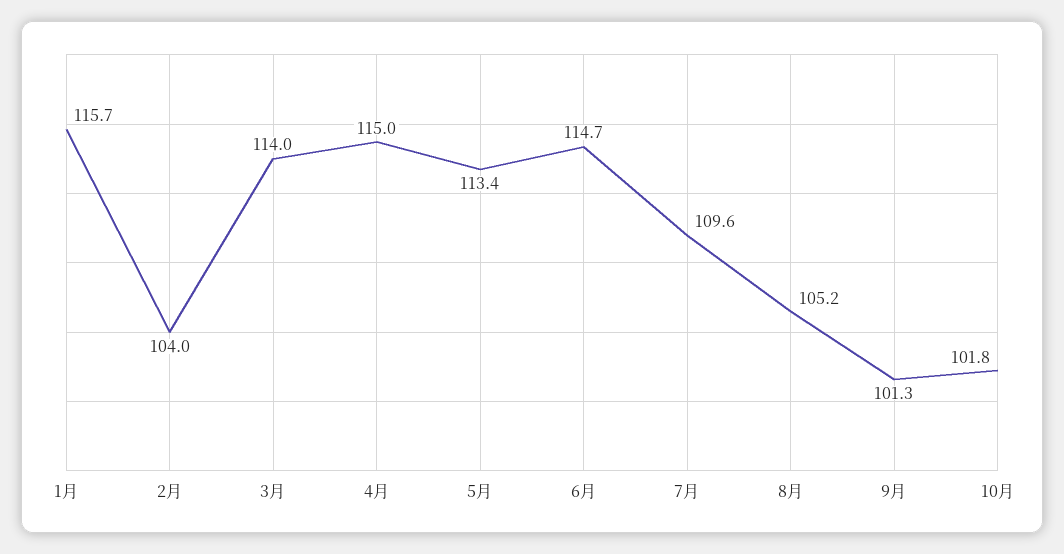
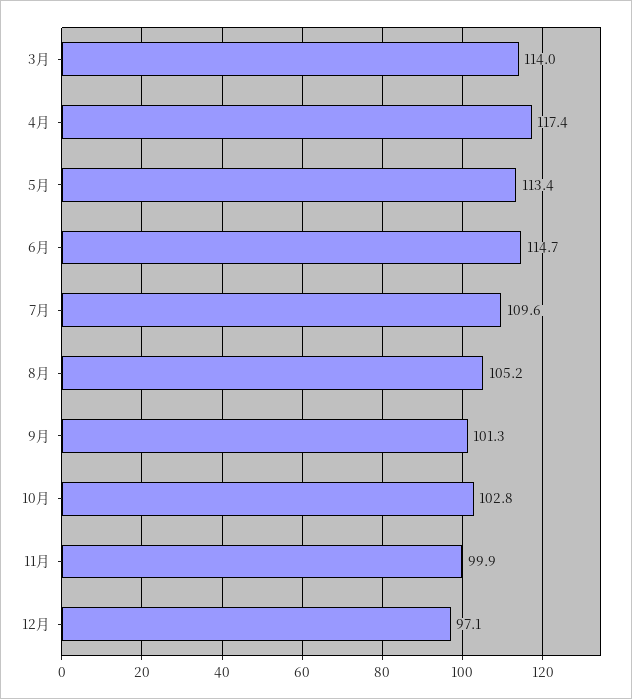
1月: 115.7 -> none
2月: 104 -> none
4月: 115 -> 117.4
10月: 101.8 -> 102.8
11月: none -> 99.9
12月: none -> 97.1

